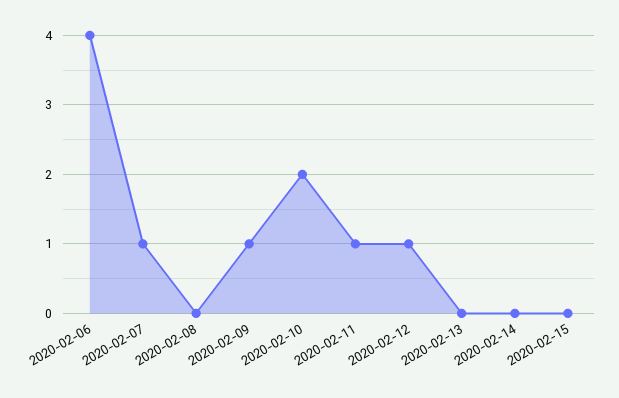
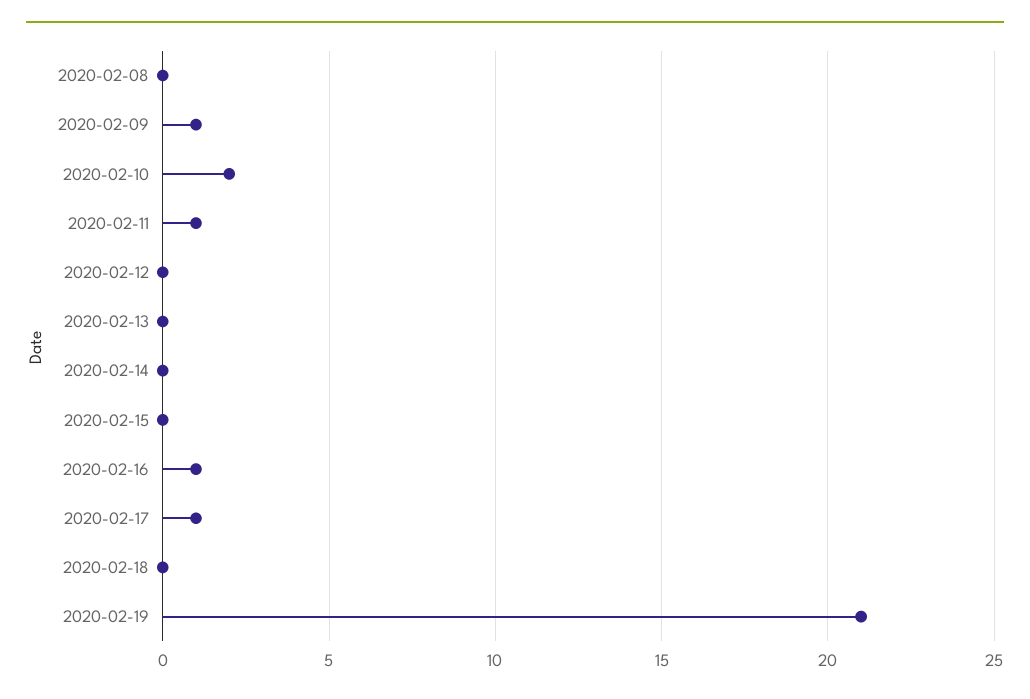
2020-02-06: 4 -> none
2020-02-07: 1 -> none
2020-02-12: 1 -> 0
2020-02-16: none -> 1
2020-02-17: none -> 1
2020-02-18: none -> 0
2020-02-19: none -> 21

